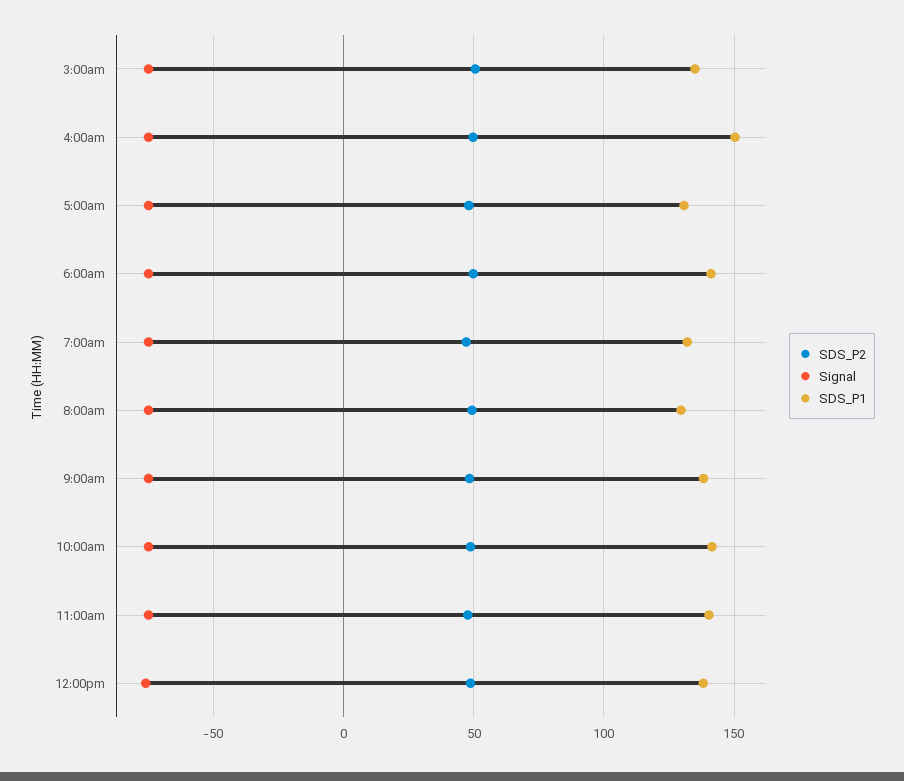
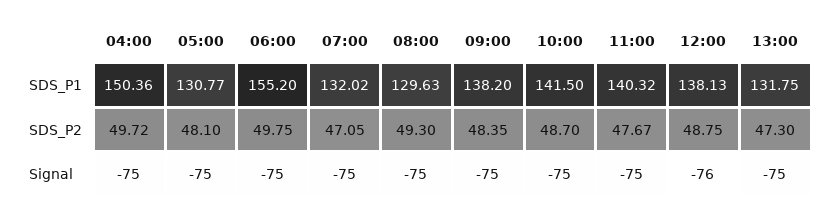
SDS_P2, 3:00am: 50 -> none
Signal, 3:00am: -75 -> none
SDS_P1, 3:00am: 135 -> none
SDS_P1, 6:00am: 140 -> 155.2
SDS_P1, 13:00: none -> 131.75
SDS_P2, 13:00: none -> 47.3
Signal, 13:00: none -> -75

